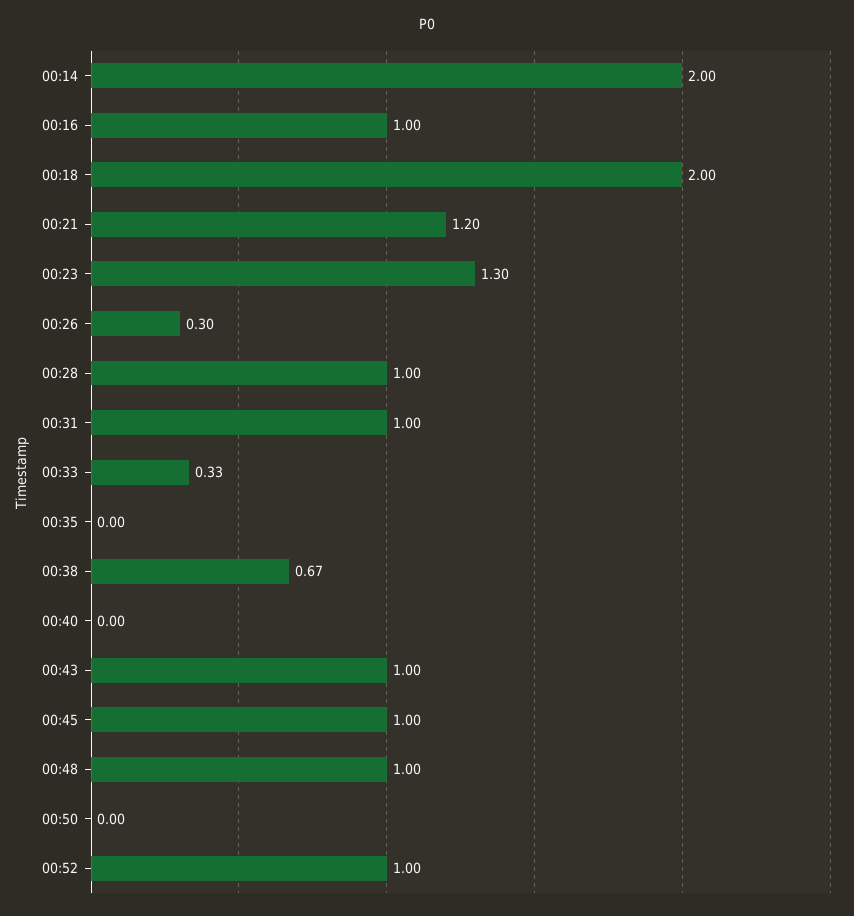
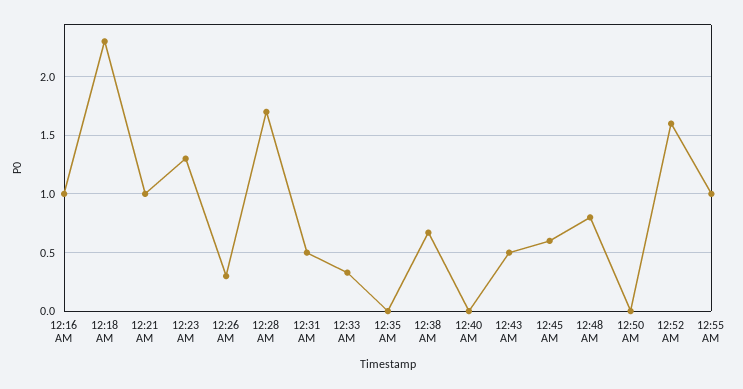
00:14: 2 -> none
00:18: 2 -> 2.3
00:21: 1.2 -> 1
00:28: 1 -> 1.7
00:31: 1 -> 0.5
00:43: 1 -> 0.5
00:45: 1 -> 0.6
00:48: 1 -> 0.8
00:52: 1 -> 1.6
12:55 AM: none -> 1

